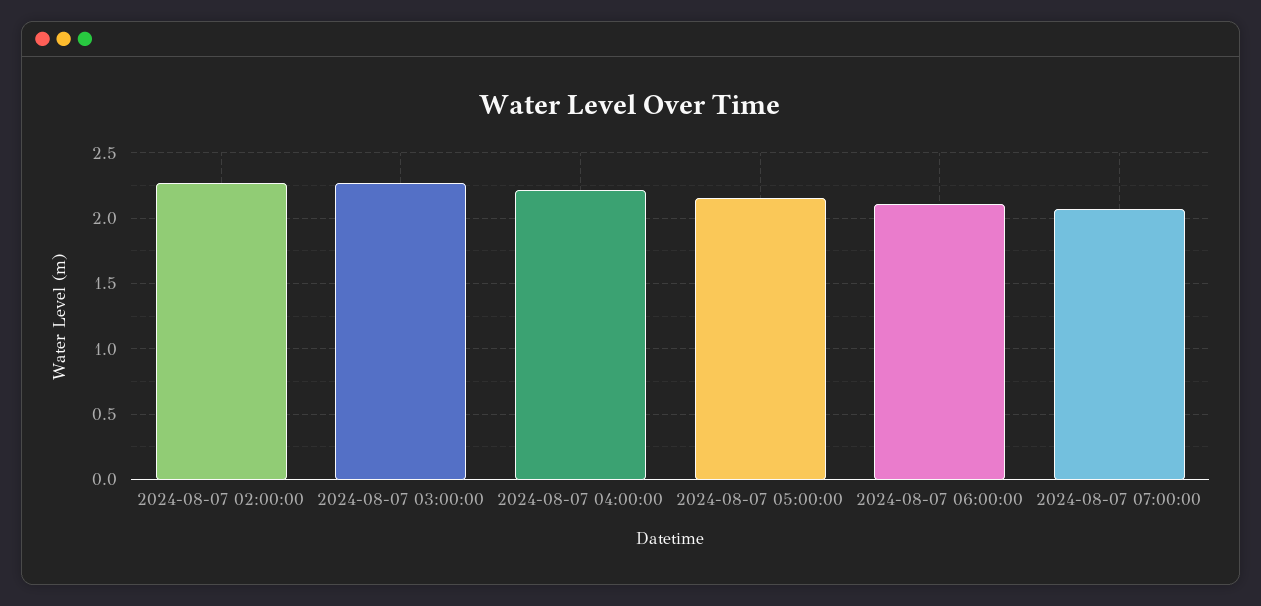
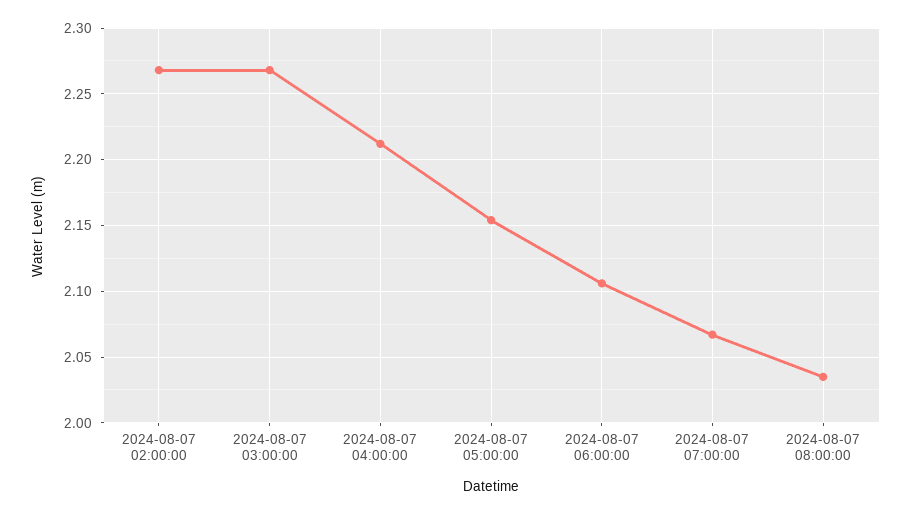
2024-08-07 08:00:00: none -> 2.035

